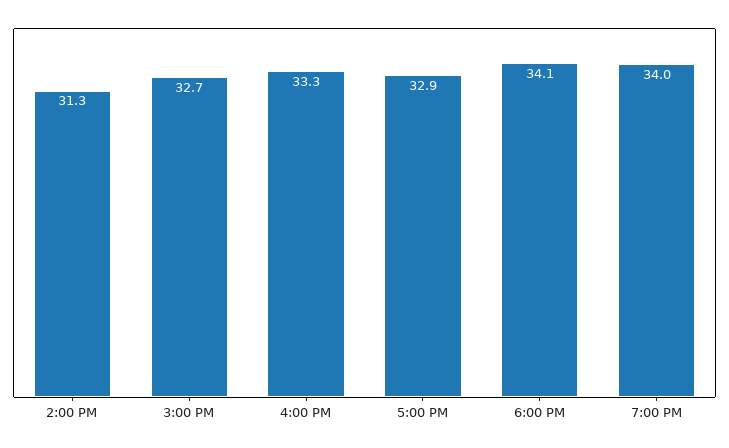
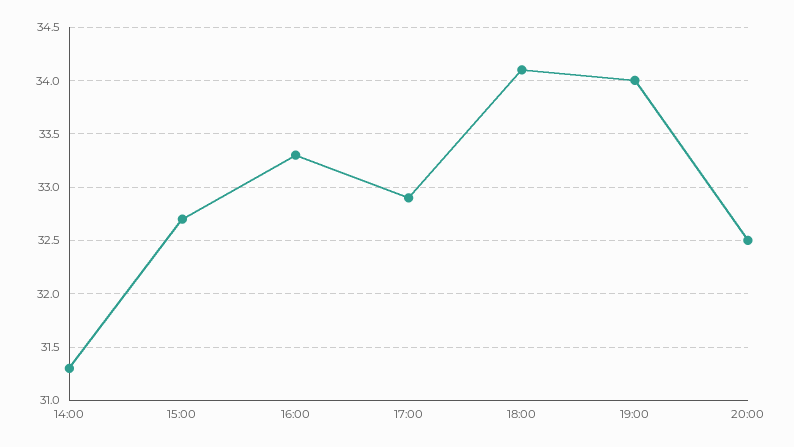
20:00: none -> 32.5

